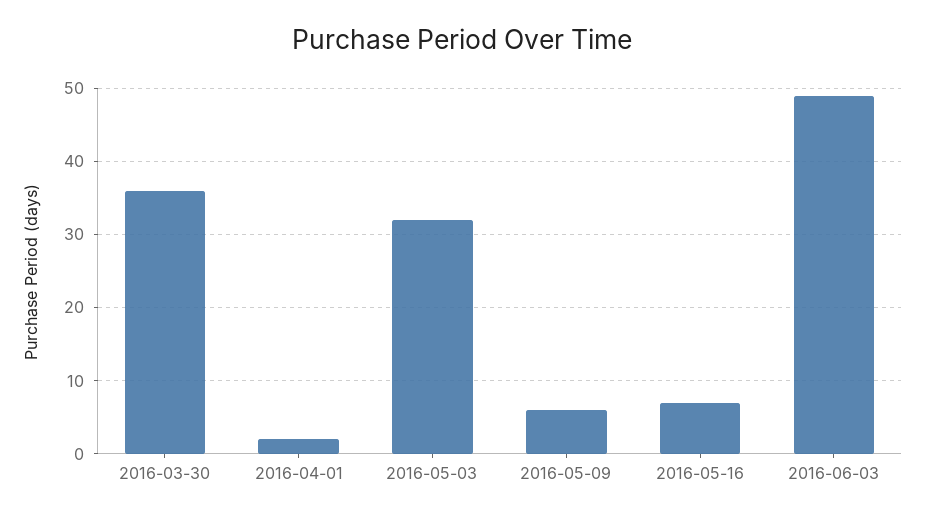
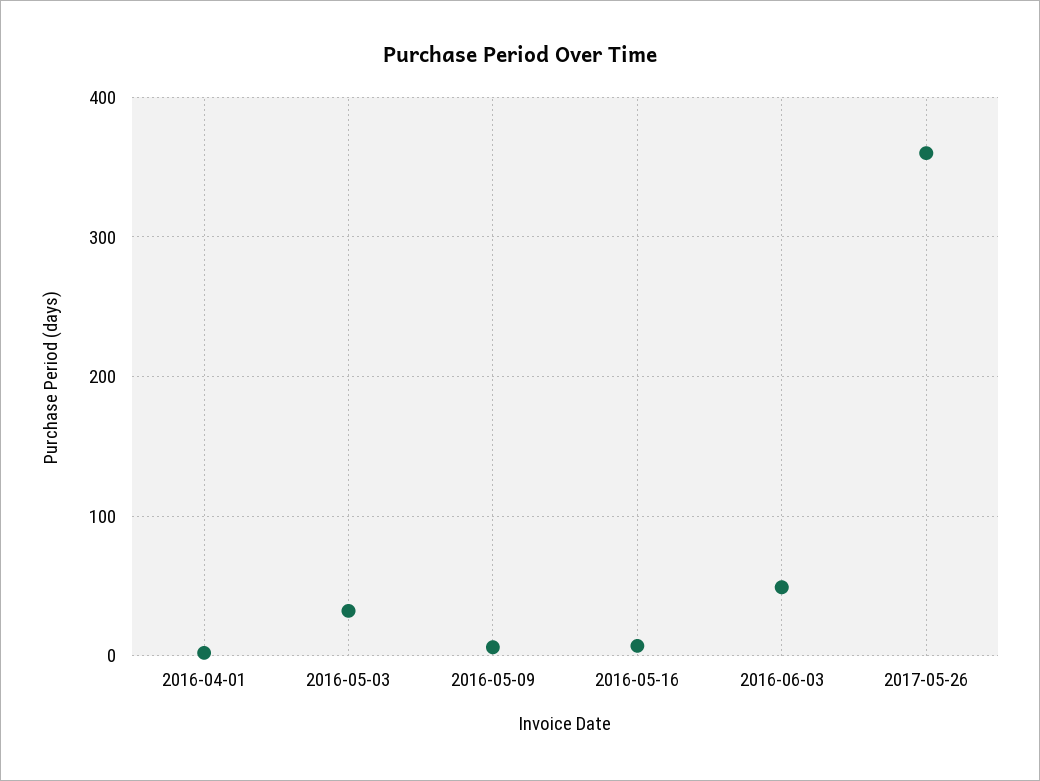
2016-03-30: 36 -> none
2017-05-26: none -> 360

